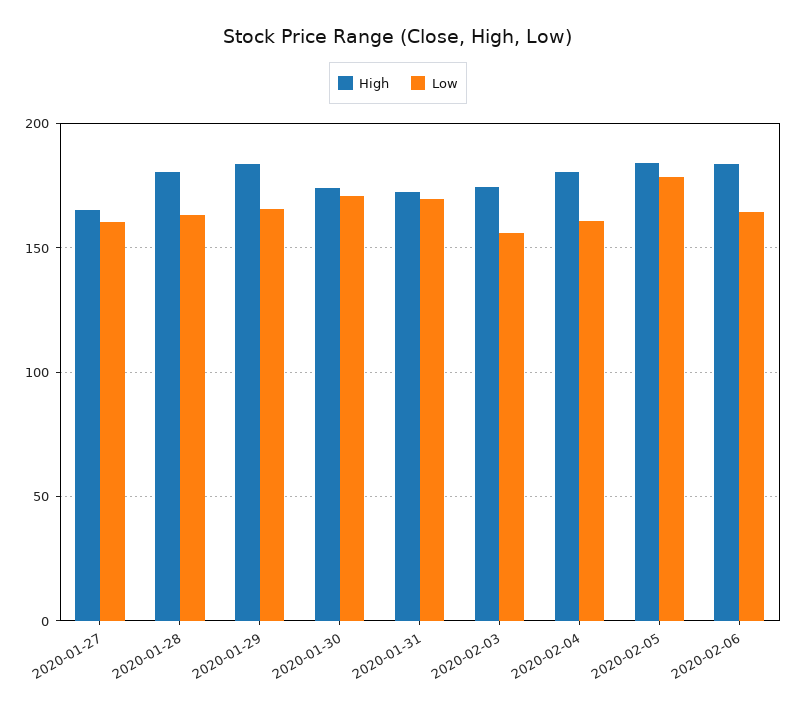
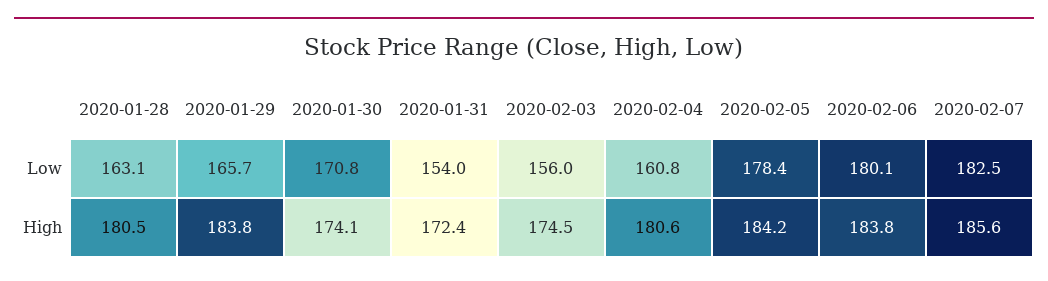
High, 2020-01-27: 165 -> none
Low, 2020-01-27: 160 -> none
Low, 2020-01-31: 170 -> 154
Low, 2020-02-06: 165 -> 180.1
Low, 2020-02-07: none -> 182.5
High, 2020-02-07: none -> 185.6

